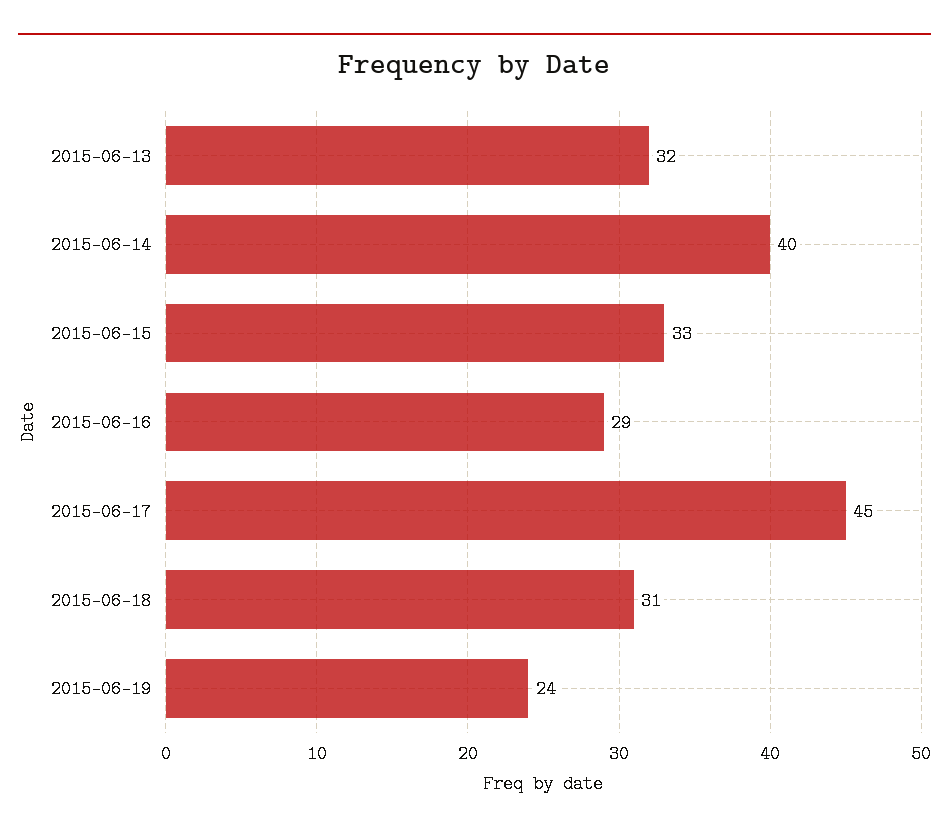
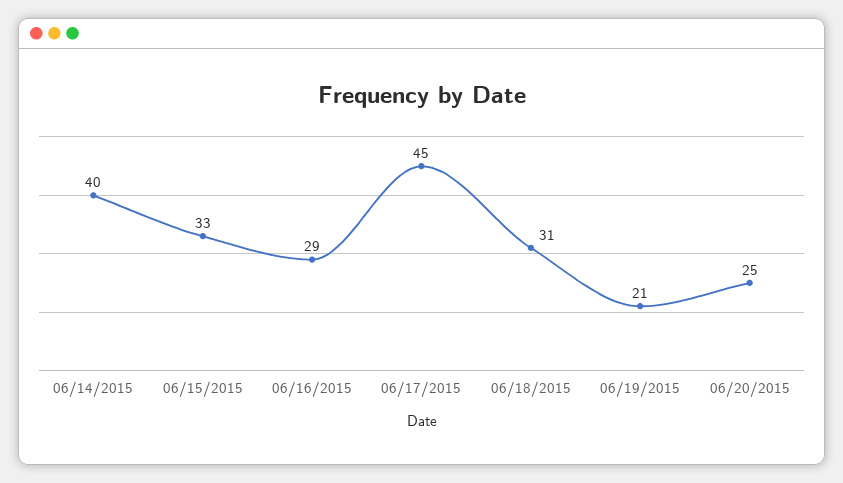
2015-06-13: 32 -> none
2015-06-19: 24 -> 21
06/20/2015: none -> 25

